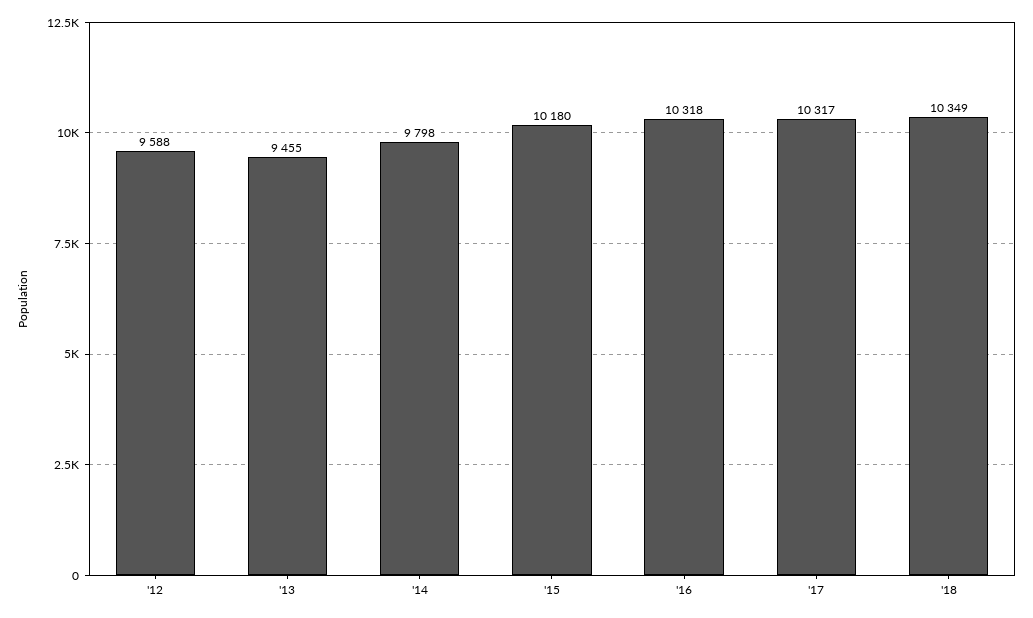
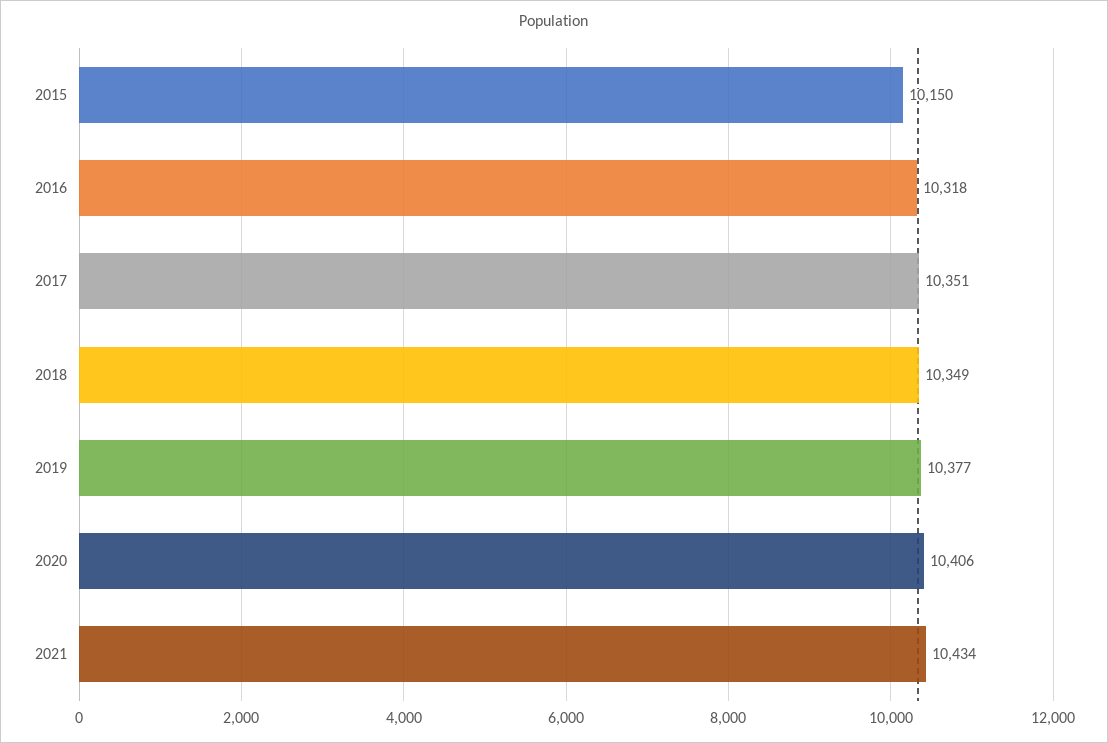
'12: 9588 -> none
'13: 9455 -> none
'14: 9798 -> none
'15: 10180 -> 10150
'17: 10317 -> 10351
2019: none -> 10377
2020: none -> 10406
2021: none -> 10434

